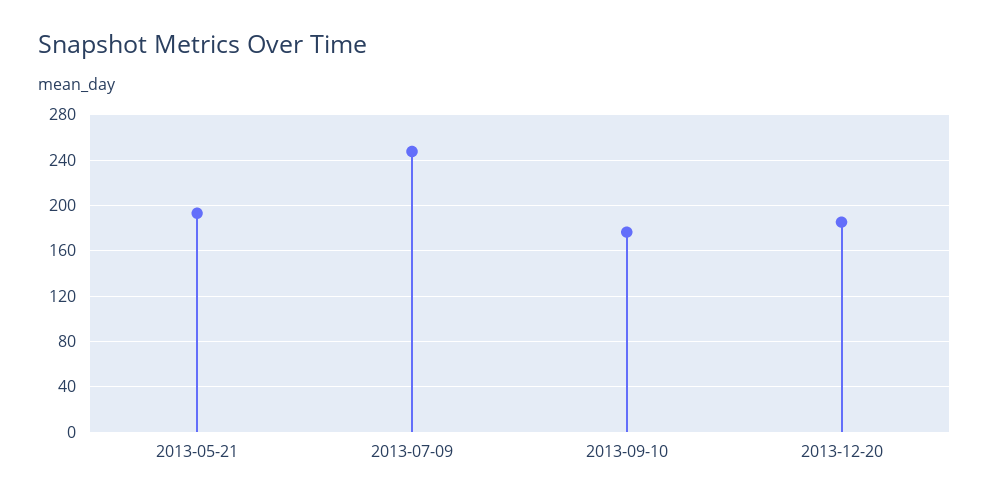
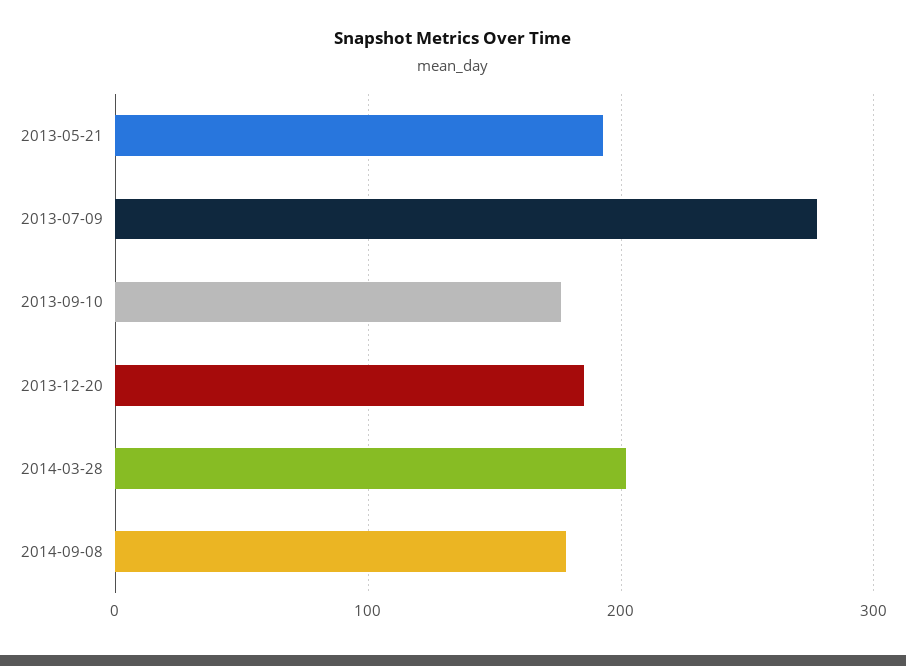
2013-07-09: 250 -> 280
2014-03-28: none -> 200
2014-09-08: none -> 180

